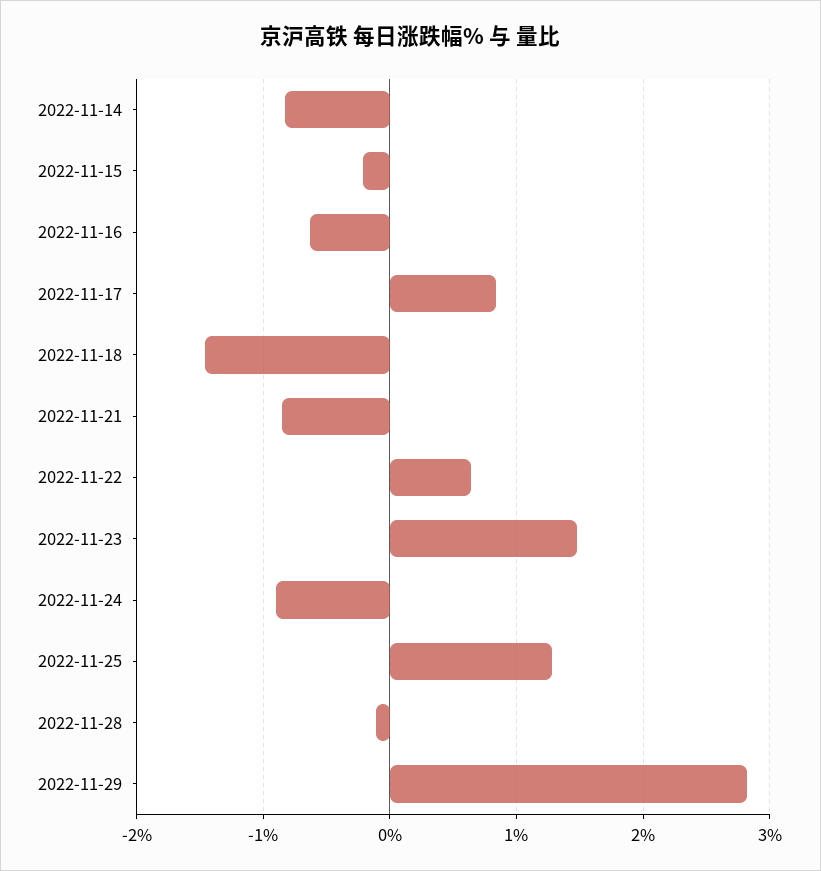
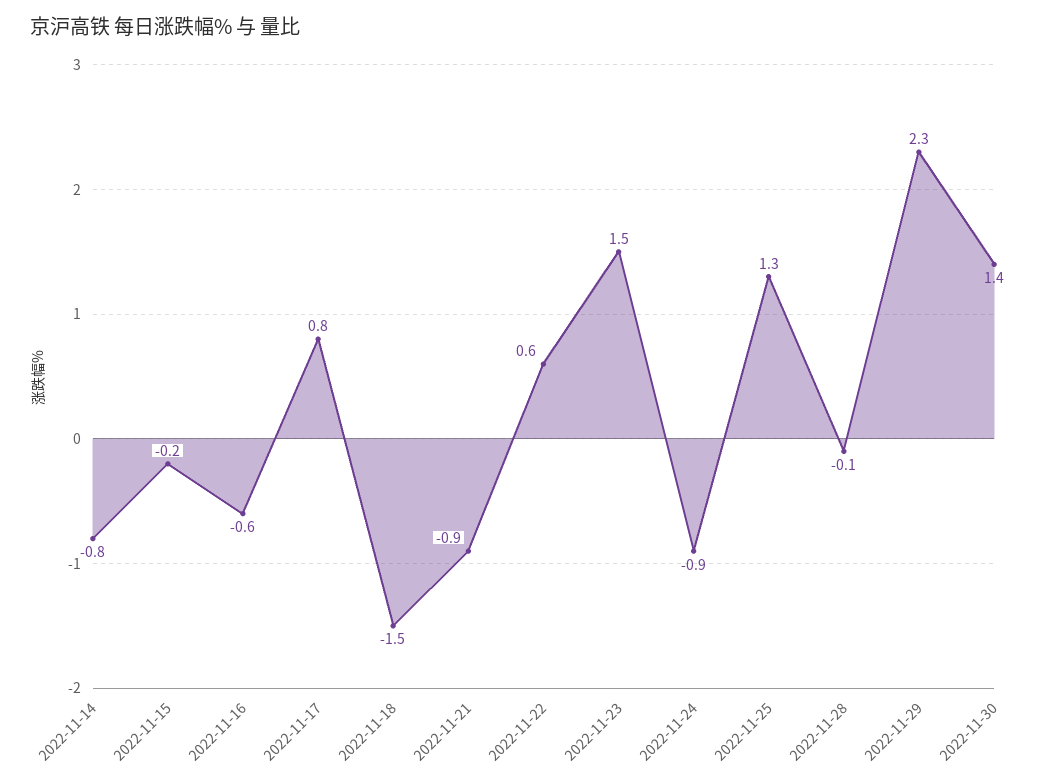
2022-11-29: 2.8 -> 2.3
2022-11-30: none -> 1.4

